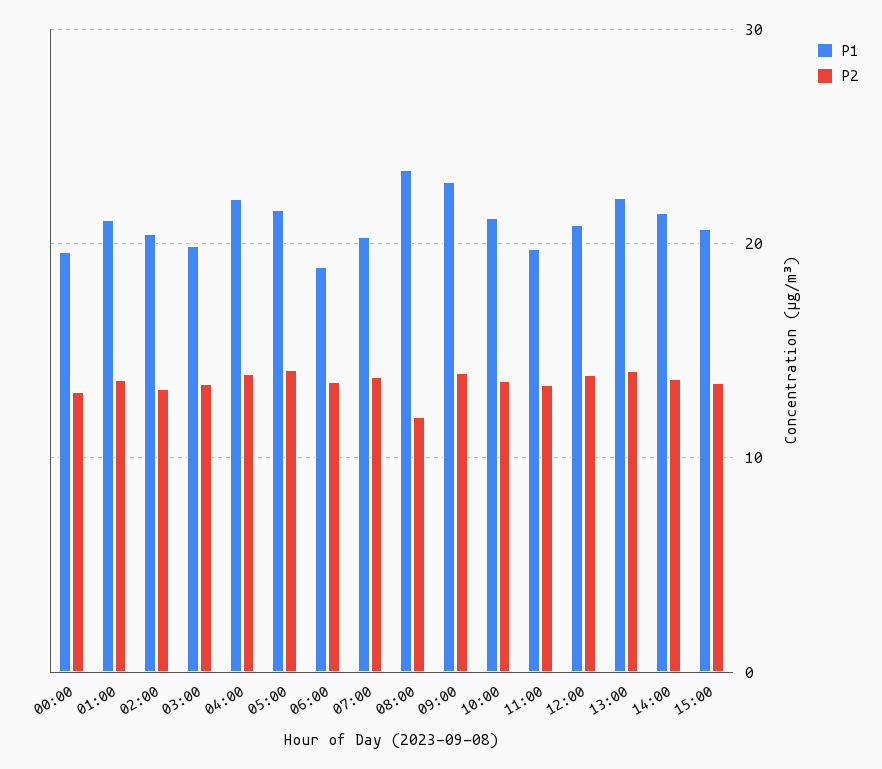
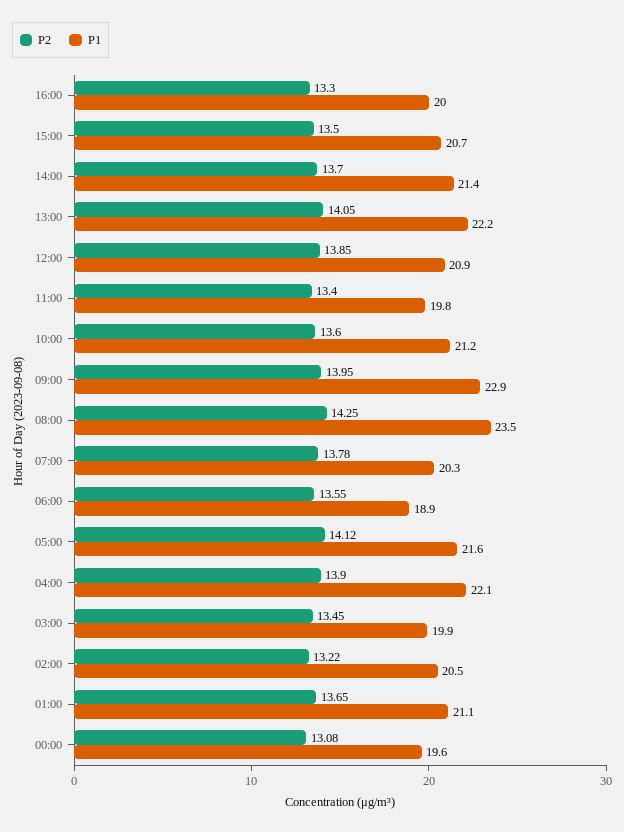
P2, 08:00: 12 -> 14.25
P2, 16:00: none -> 13.3
P1, 16:00: none -> 20

